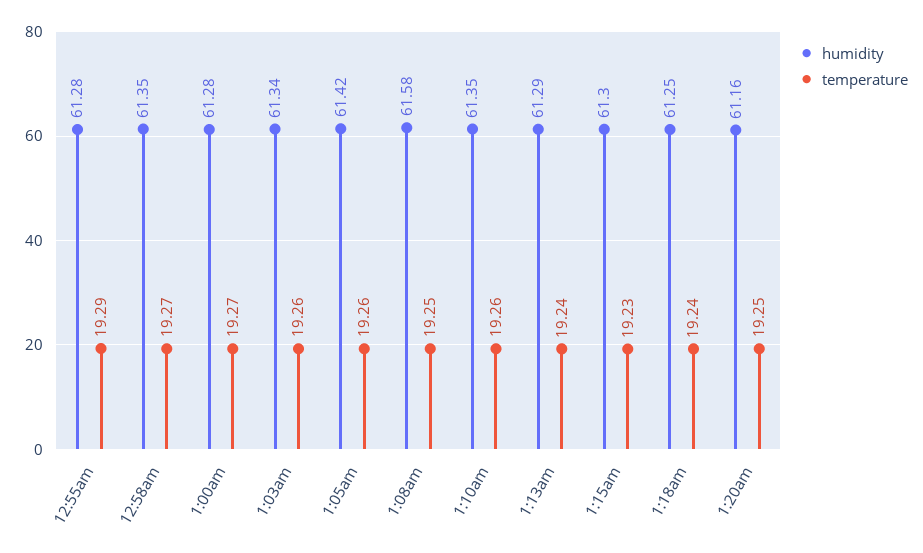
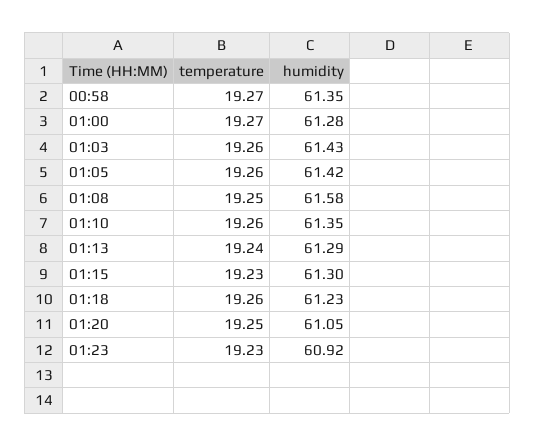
humidity, 12:55am: 61.28 -> none
temperature, 12:55am: 19.29 -> none
humidity, 1:03am: 61.34 -> 61.43
humidity, 1:18am: 61.25 -> 61.23
temperature, 1:18am: 19.24 -> 19.26
humidity, 1:20am: 61.16 -> 61.05
temperature, 01:23: none -> 19.23
humidity, 01:23: none -> 60.92

